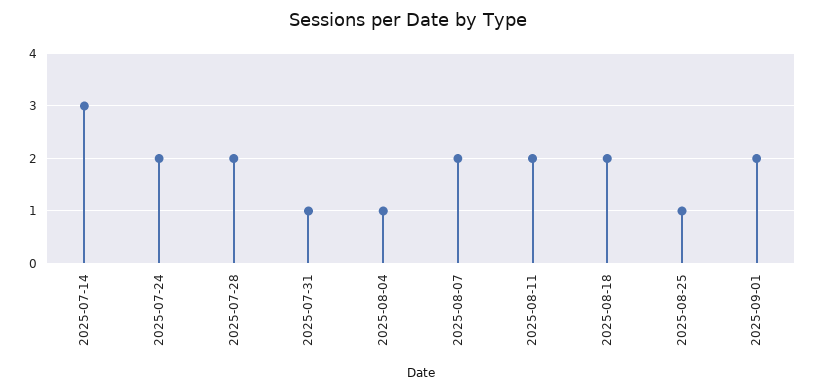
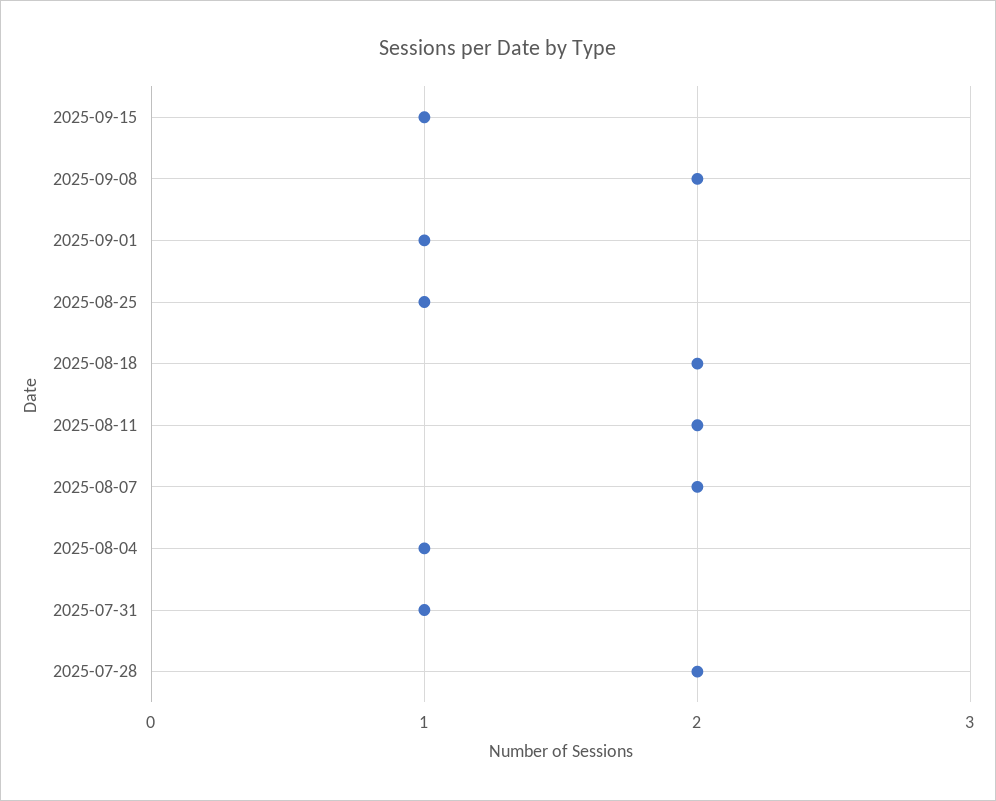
2025-07-14: 3 -> none
2025-07-24: 2 -> none
2025-09-01: 2 -> 1
2025-09-15: none -> 1
2025-09-08: none -> 2

